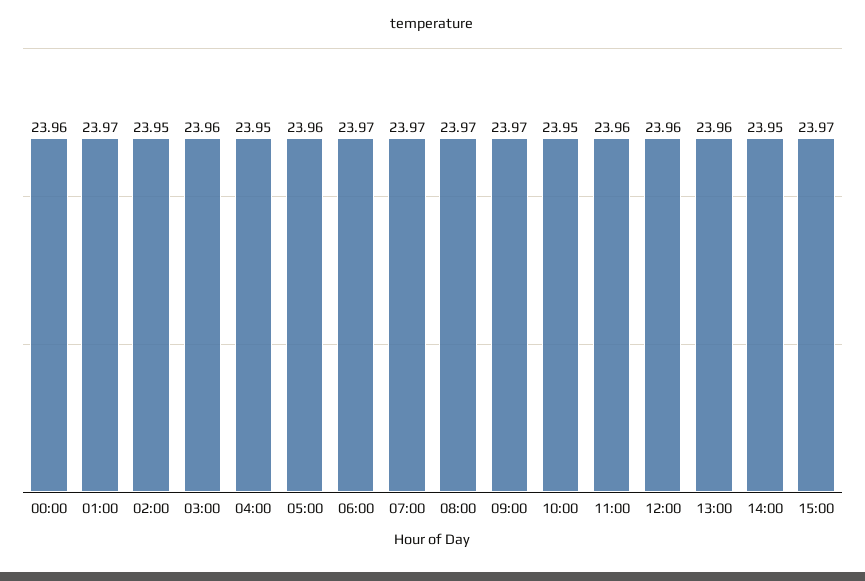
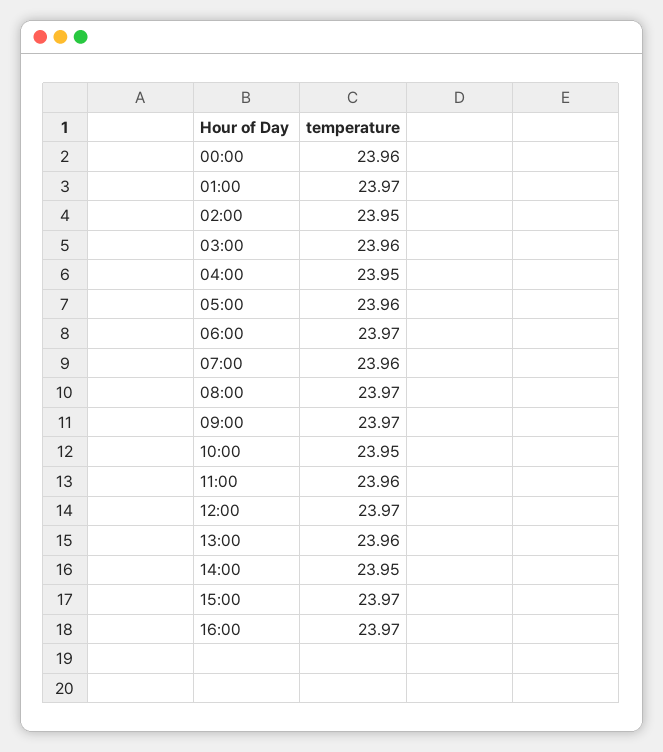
07:00: 23.97 -> 23.96
12:00: 23.96 -> 23.97
16:00: none -> 23.97

